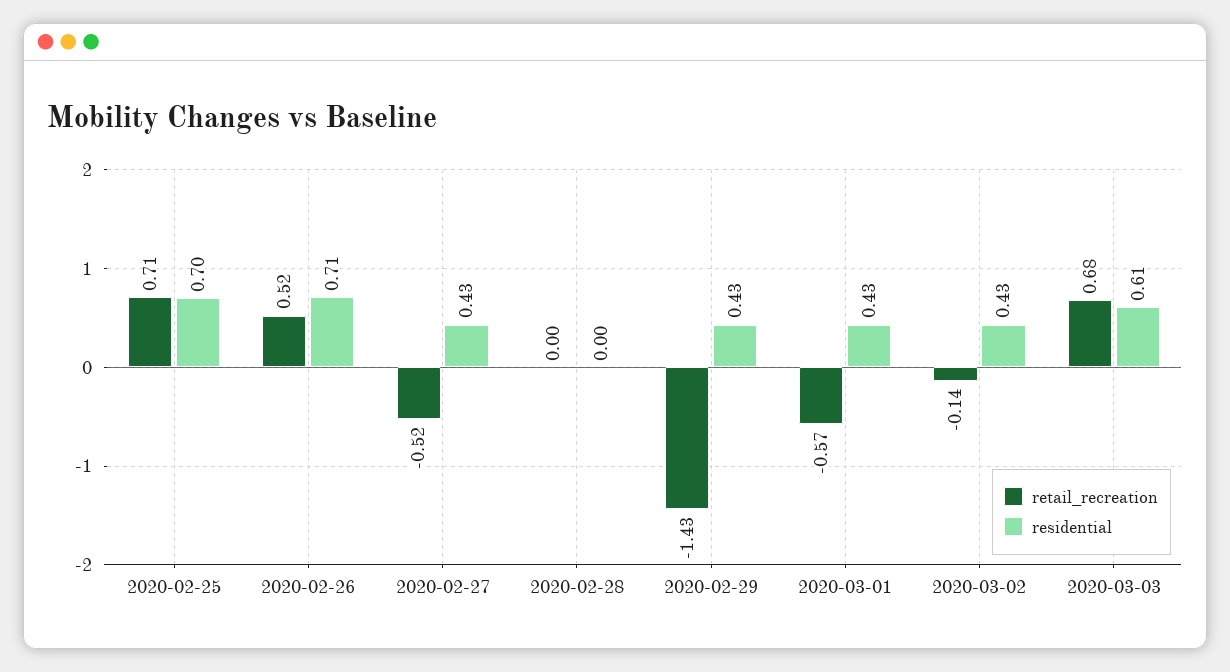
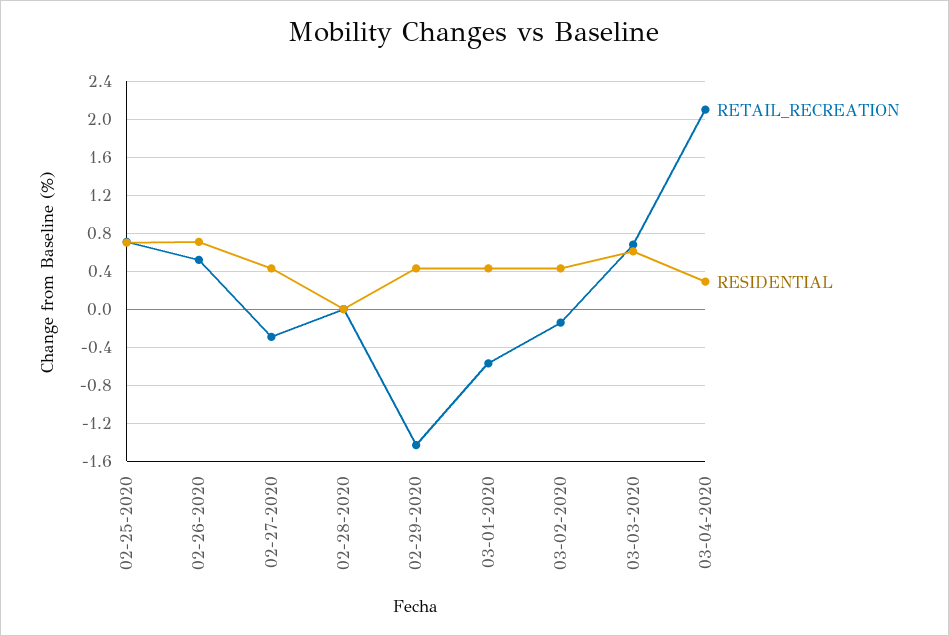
retail_recreation, 2020-02-27: -0.52 -> -0.3
retail_recreation, 03-04-2020: none -> 2.1
residential, 03-04-2020: none -> 0.3

